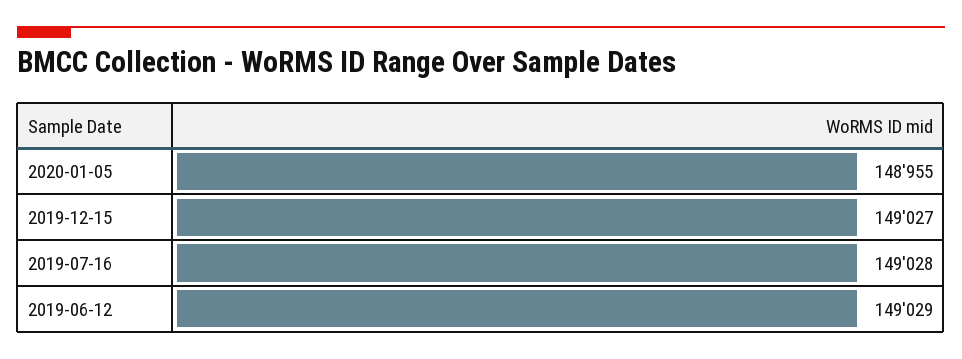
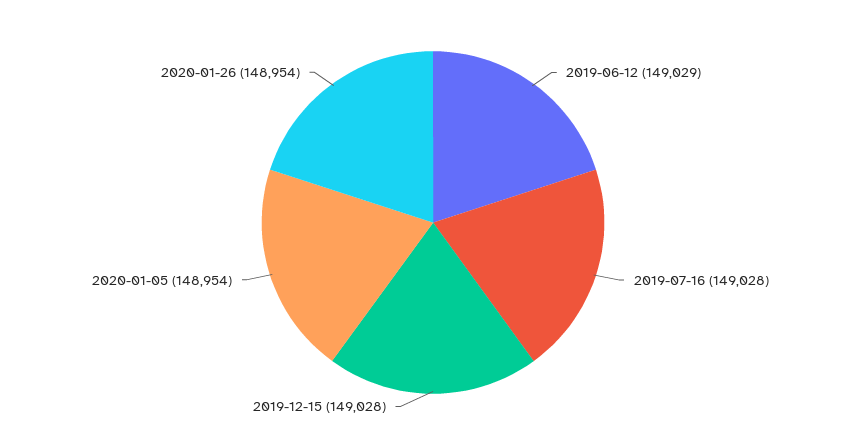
2020-01-05: 148955 -> 148954
2019-12-15: 149027 -> 149028
2020-01-26: none -> 148954

